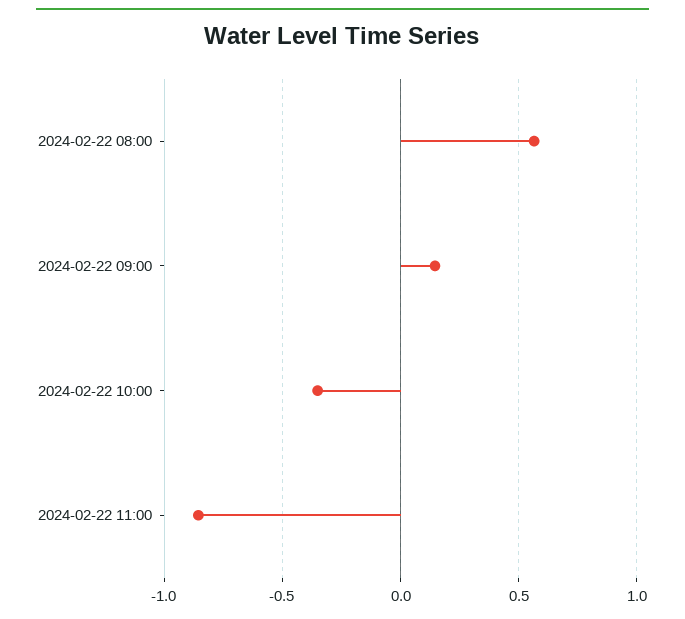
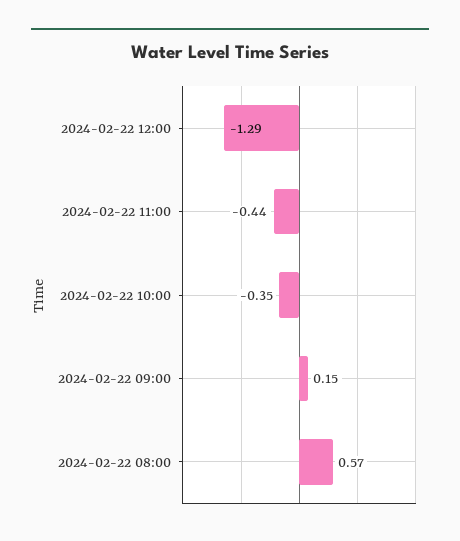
2024-02-22 11:00: -0.85 -> -0.44
2024-02-22 12:00: none -> -1.29

